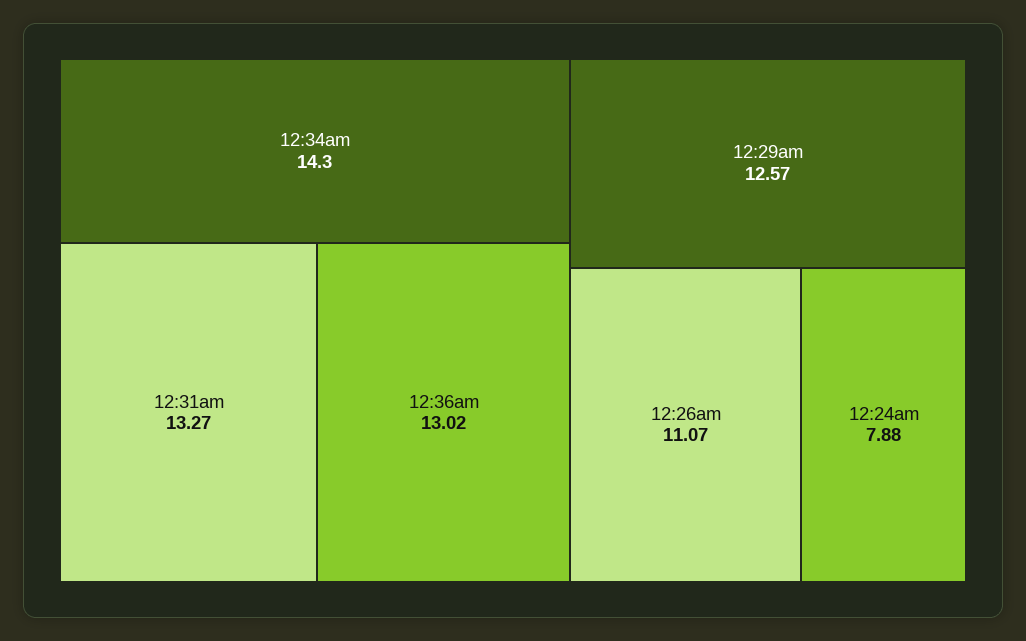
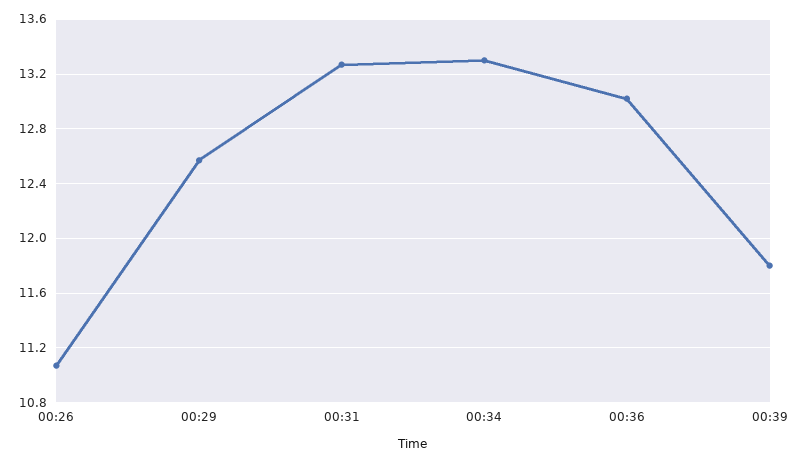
12:34am: 14.3 -> 13.3
12:24am: 7.88 -> none
00:39: none -> 11.8

